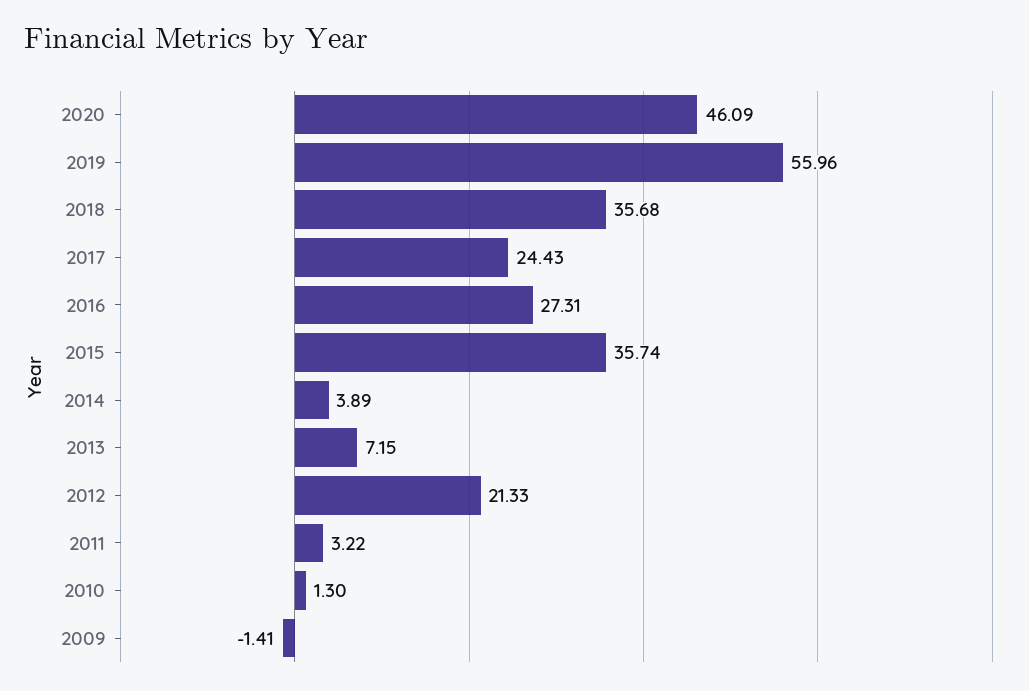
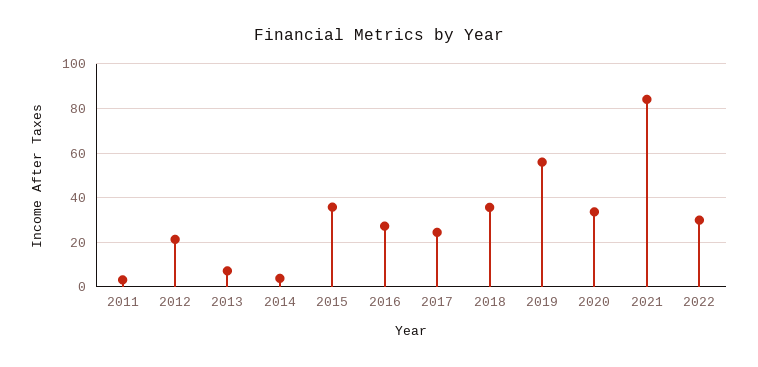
2020: 46.09 -> 35
2010: 1.3 -> none
2009: -1.41 -> none
2021: none -> 85
2022: none -> 30

